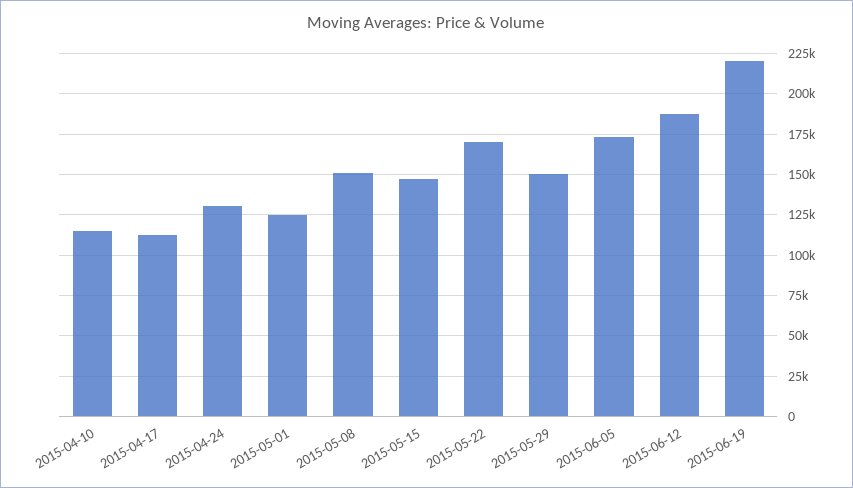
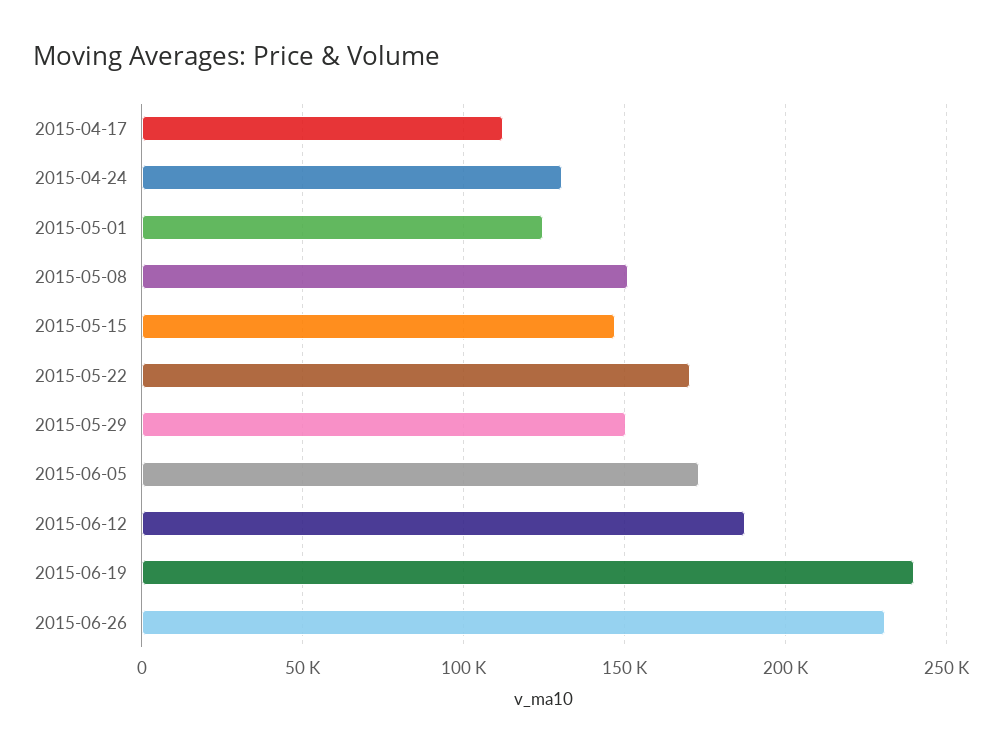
2015-04-10: 115000 -> none
2015-06-19: 220000 -> 240000
2015-06-26: none -> 230000

